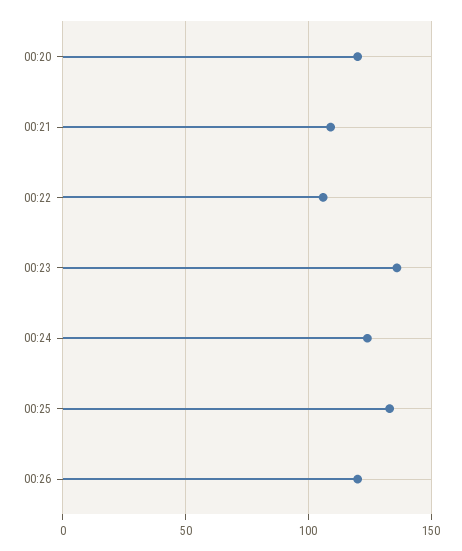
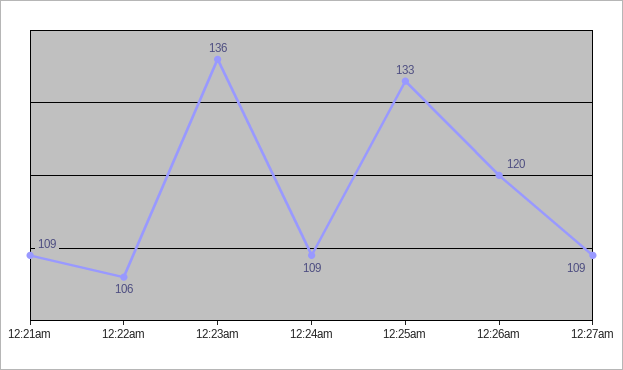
00:20: 120 -> none
00:24: 125 -> 109
12:27am: none -> 109

